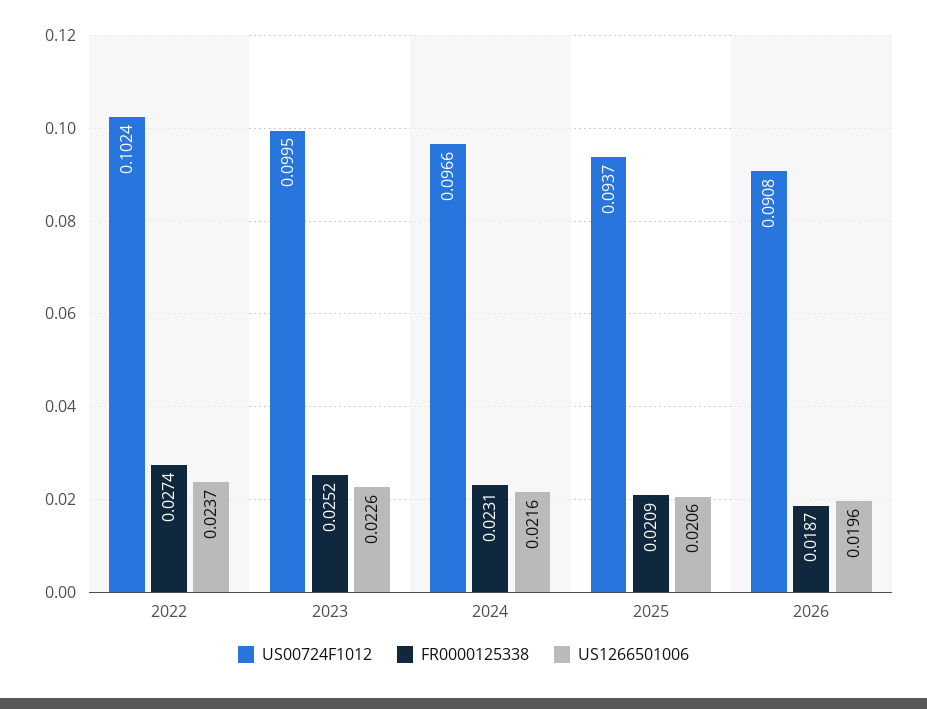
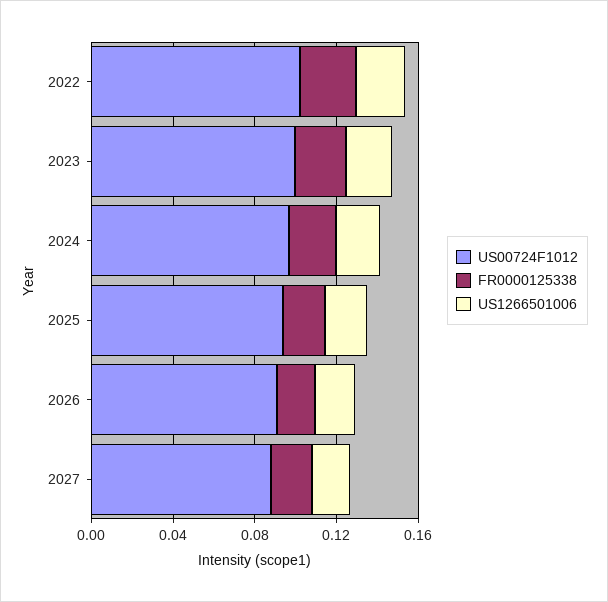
US00724F1012, 2027: none -> 0.09
FR0000125338, 2027: none -> 0.02
US1266501006, 2027: none -> 0.02

